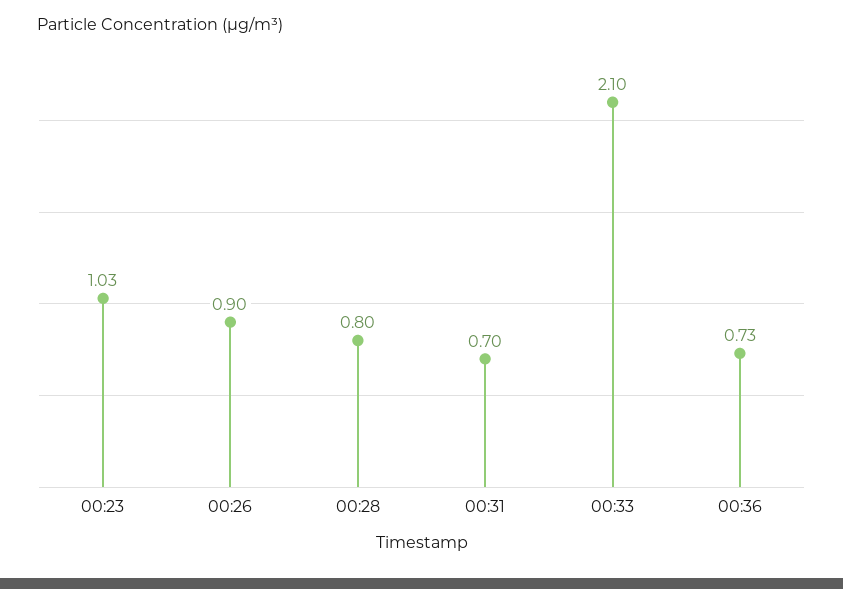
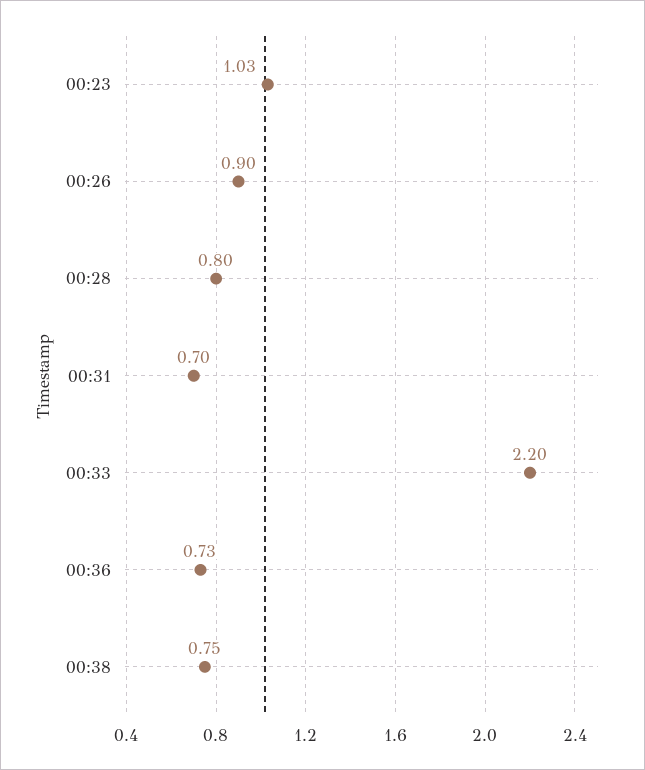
00:33: 2.1 -> 2.2
00:38: none -> 0.75

